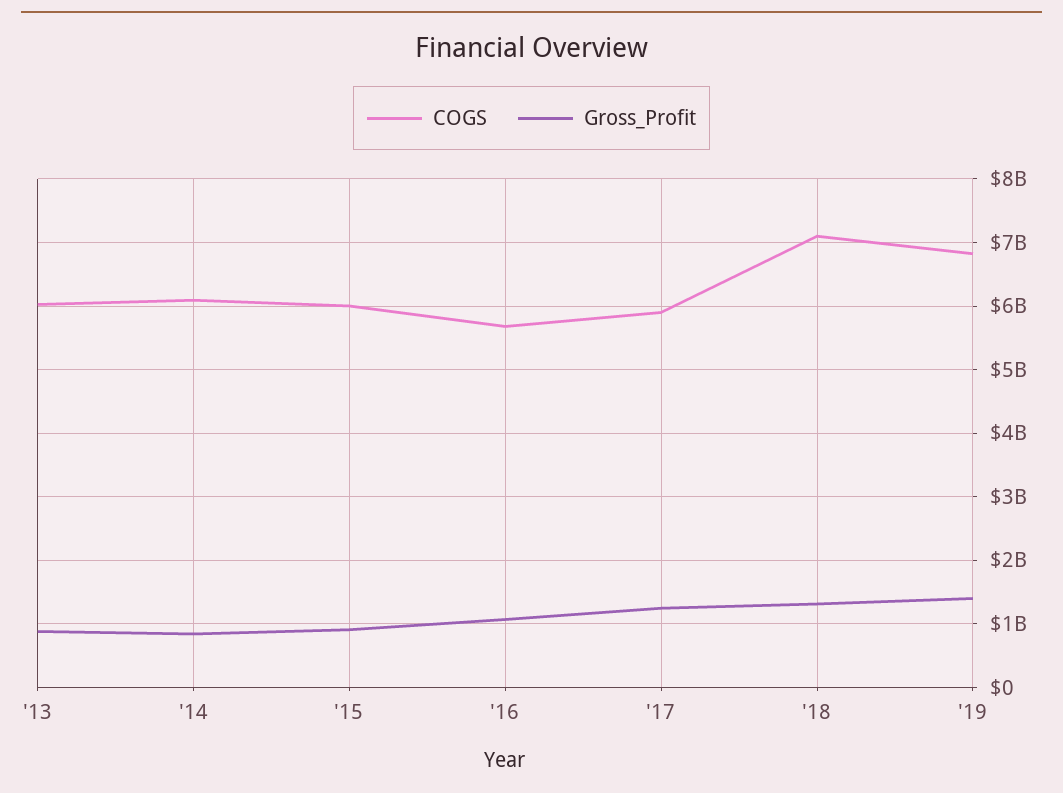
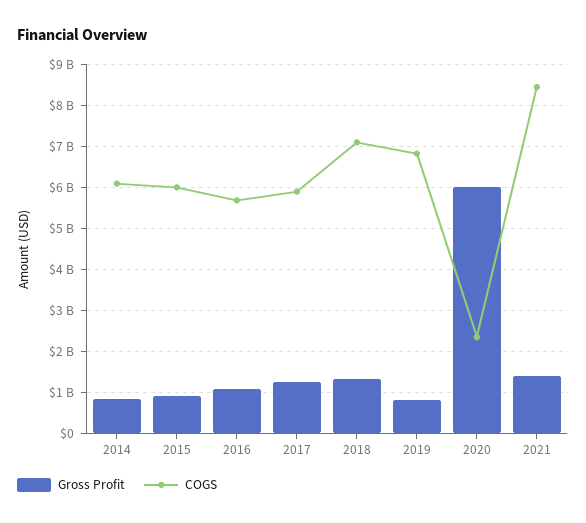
COGS, '13: 6000000000 -> none
Gross_Profit, '13: 900000000 -> none
Gross_Profit, '19: 1400000000 -> 800000000
Gross_Profit, 2020: none -> 6000000000
COGS, 2020: none -> 2400000000
Gross_Profit, 2021: none -> 1400000000
COGS, 2021: none -> 8400000000

